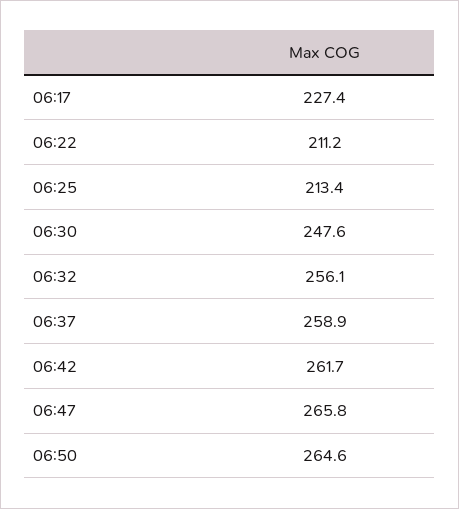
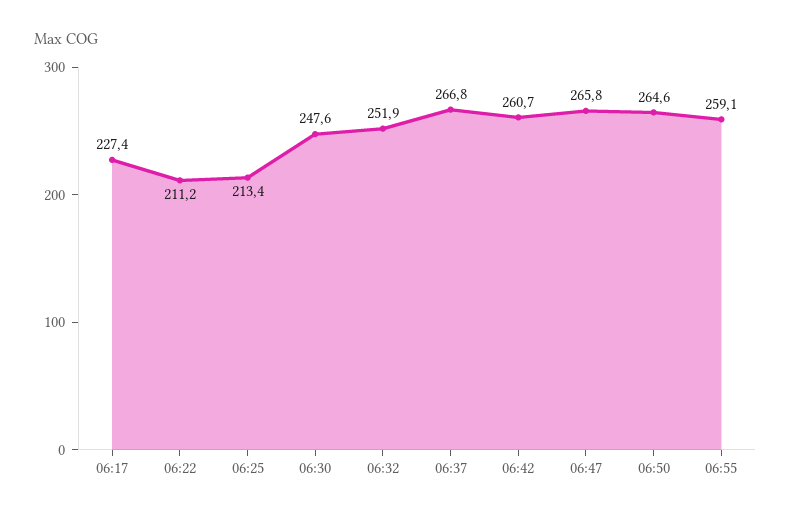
06:32: 256.1 -> 251.9
06:37: 258.9 -> 266.8
06:42: 261.7 -> 260.7
06:55: none -> 259.1

